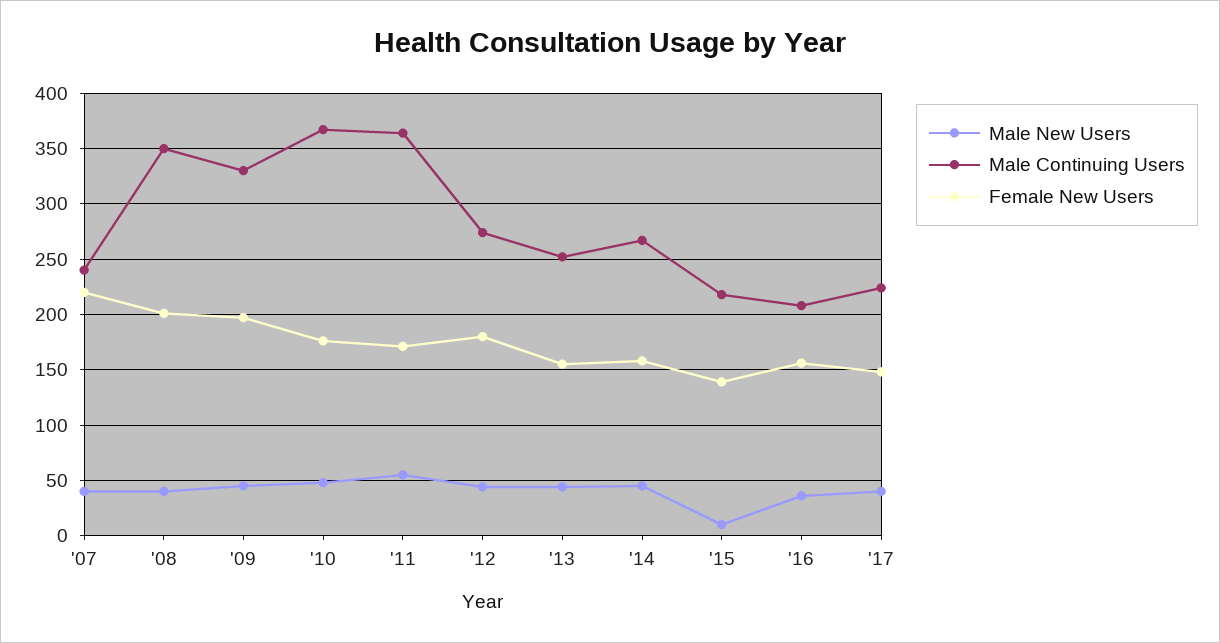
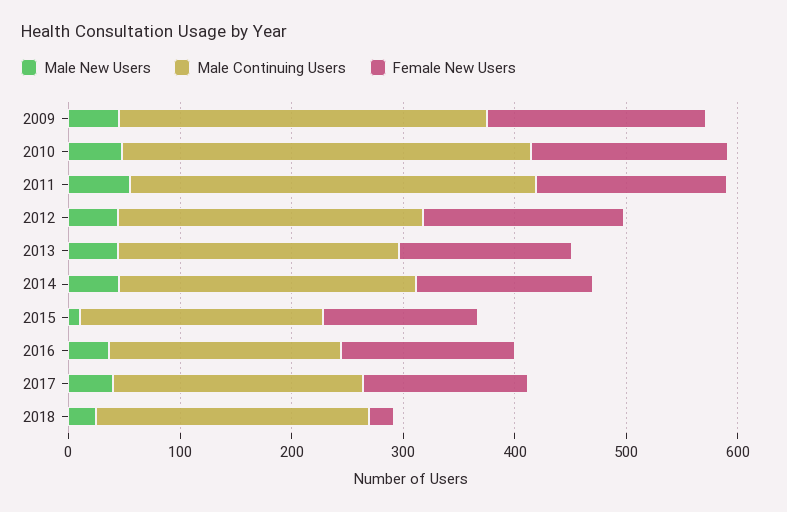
Male New Users, '07: 40 -> none
Male Continuing Users, '07: 240 -> none
Female New Users, '07: 220 -> none
Male New Users, '08: 40 -> none
Male Continuing Users, '08: 350 -> none
Female New Users, '08: 200 -> none
Male New Users, 2018: none -> 20
Male Continuing Users, 2018: none -> 240
Female New Users, 2018: none -> 20

